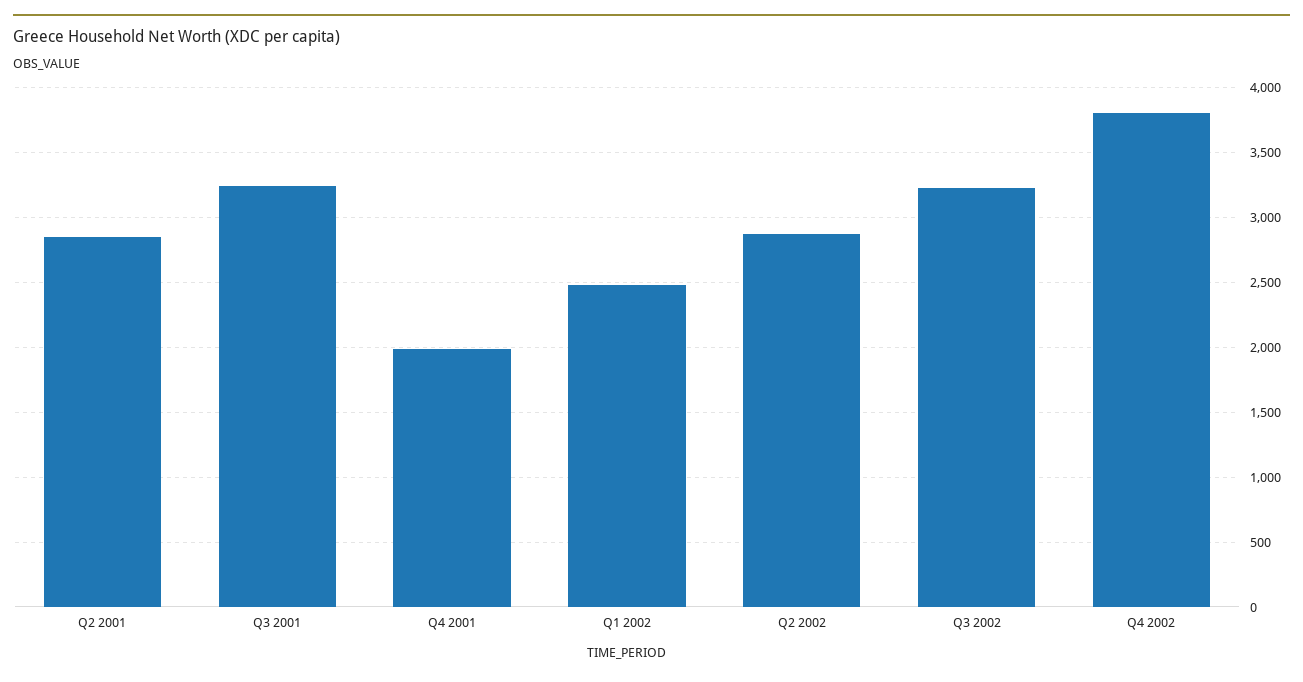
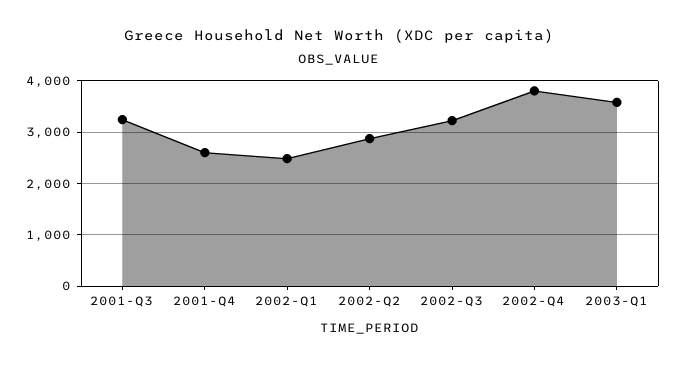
Q2 2001: 2850 -> none
Q4 2001: 2000 -> 2600
2003-Q1: none -> 3600

